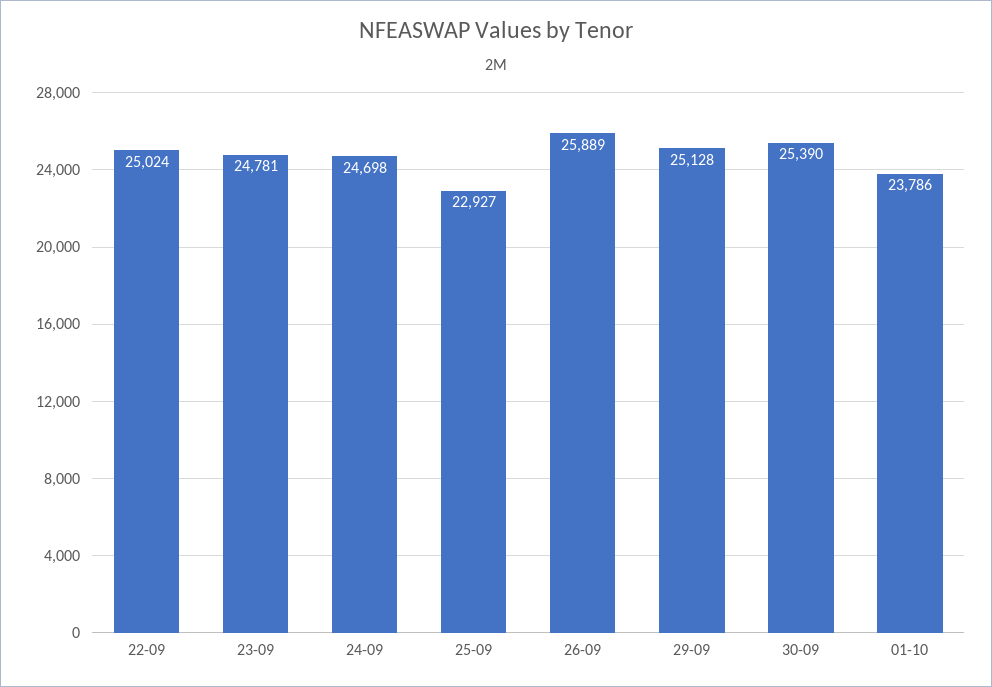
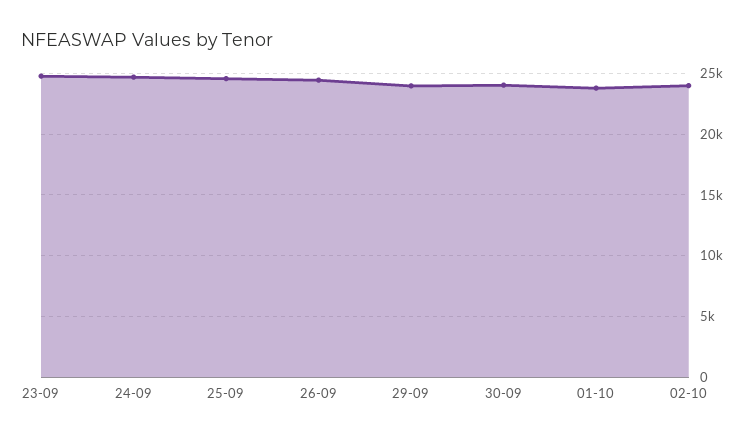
22-09: 25024 -> none
25-09: 22927 -> 24500
26-09: 25889 -> 24500
29-09: 25128 -> 24000
30-09: 25390 -> 24000
02-10: none -> 24000

